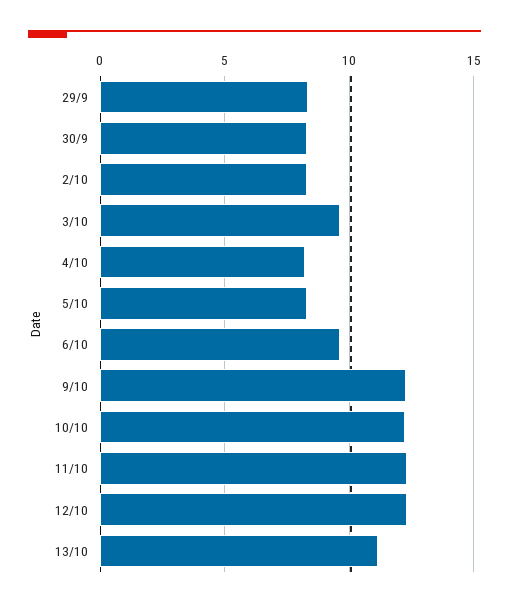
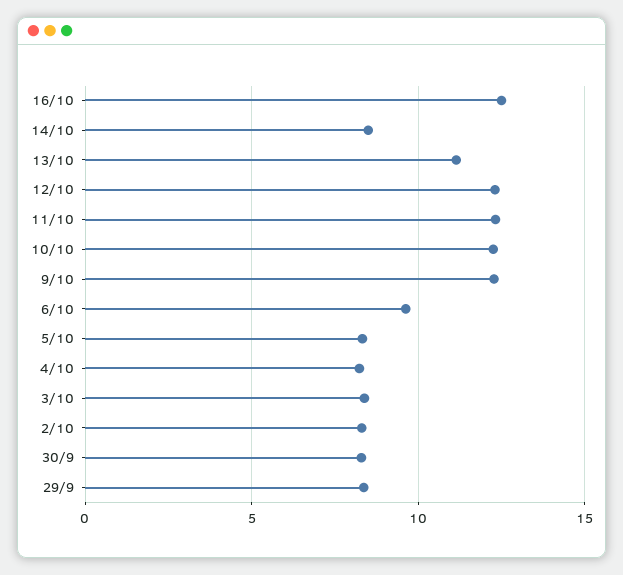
3/10: 9.5 -> 8.5
16/10: none -> 12.5
14/10: none -> 8.5

